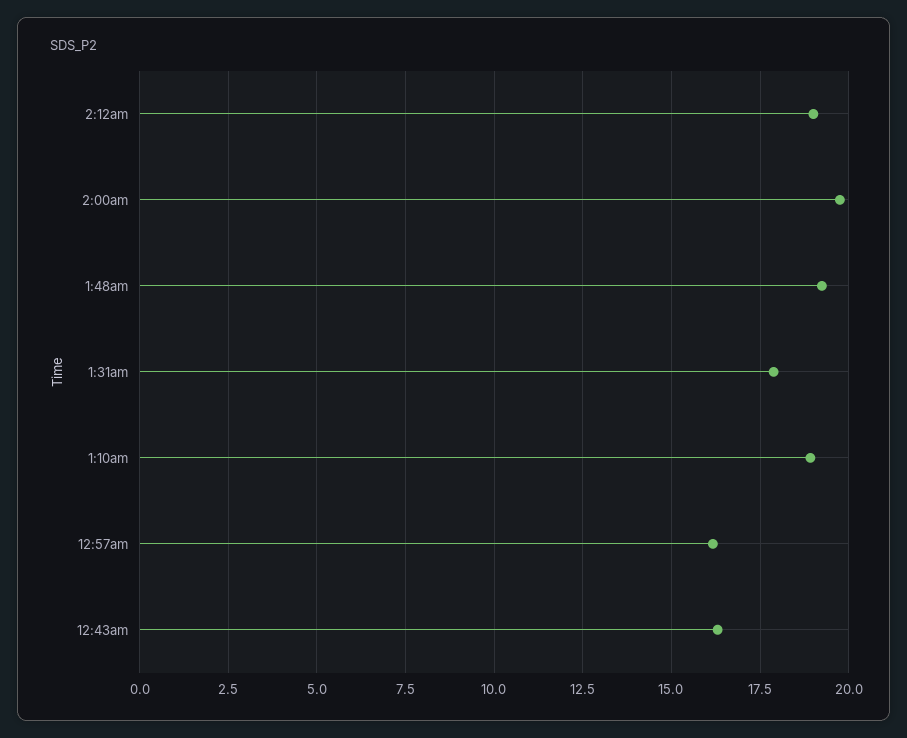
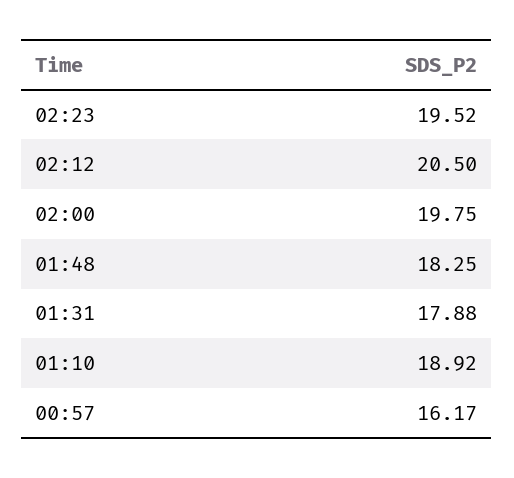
2:12am: 19 -> 20.5
1:48am: 19.25 -> 18.25
12:43am: 16.25 -> none
02:23: none -> 19.52

